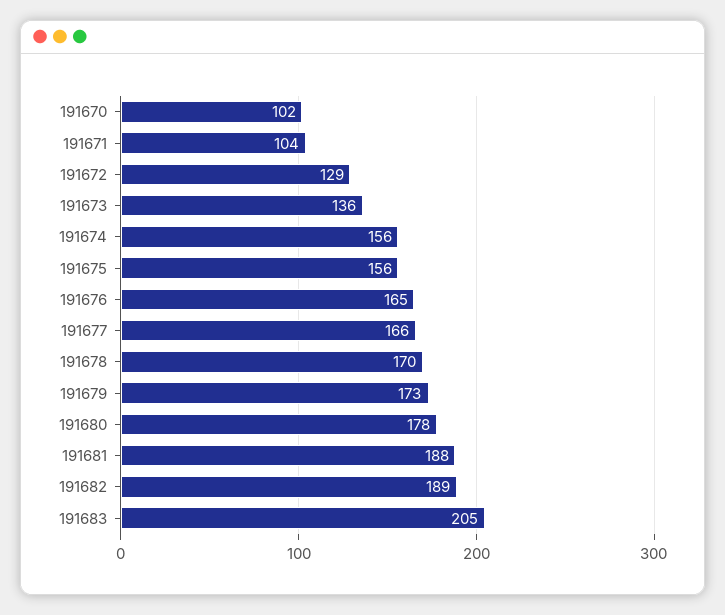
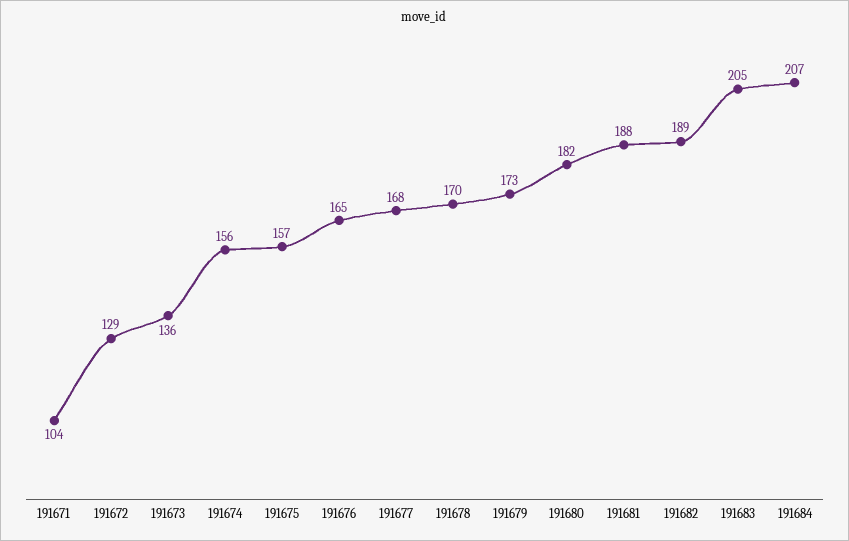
191670: 102 -> none
191675: 156 -> 157
191677: 166 -> 168
191680: 178 -> 182
191684: none -> 207

